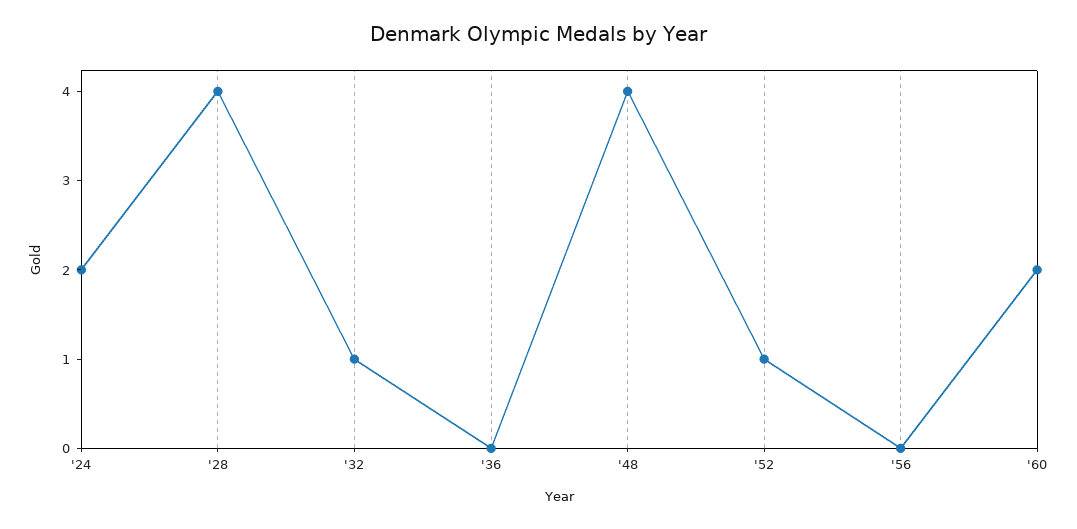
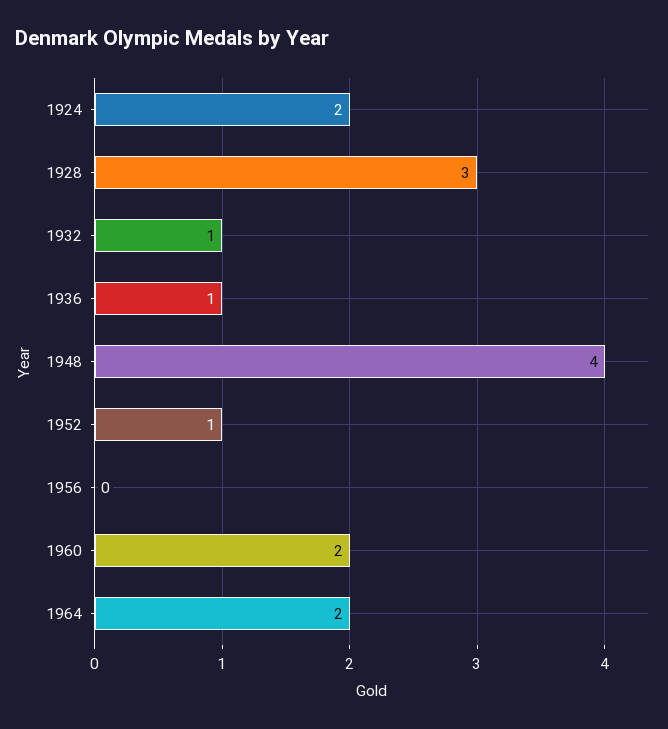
'28: 4 -> 3
'36: 0 -> 1
1964: none -> 2

